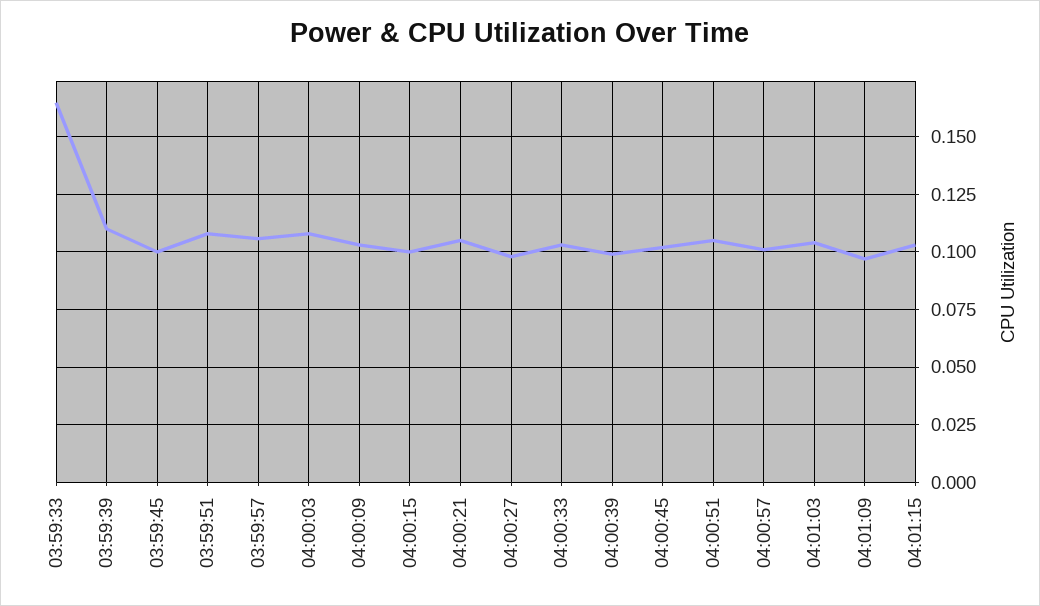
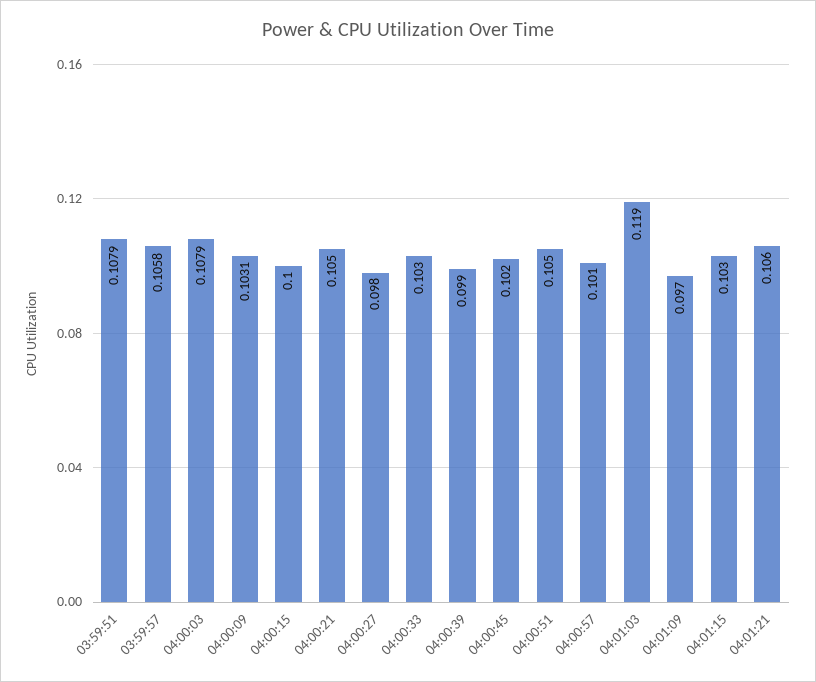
03:59:33: 0.165 -> none
03:59:39: 0.11 -> none
03:59:45: 0.1 -> none
04:01:03: 0.105 -> 0.119
04:01:21: none -> 0.106

